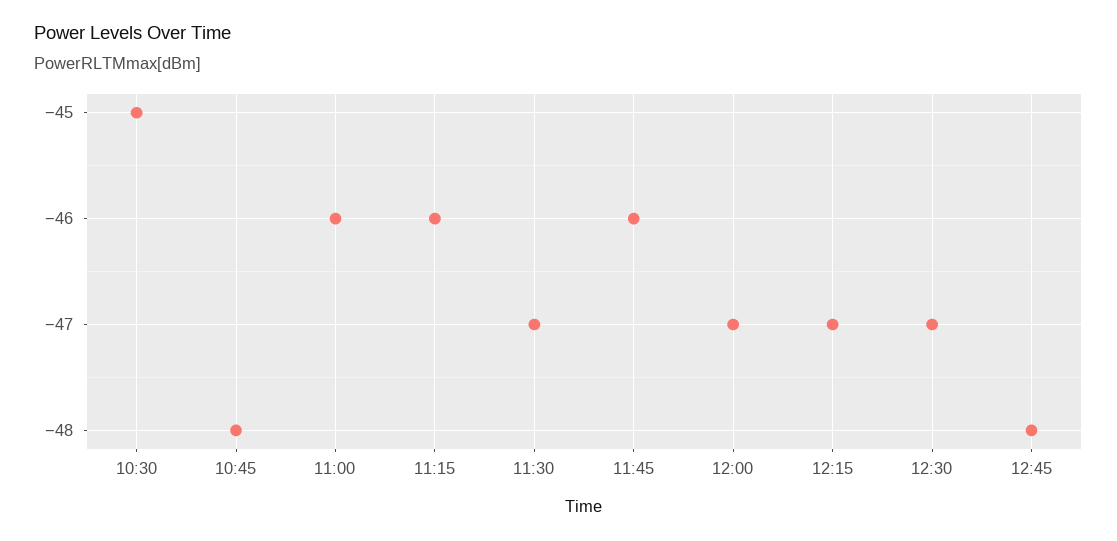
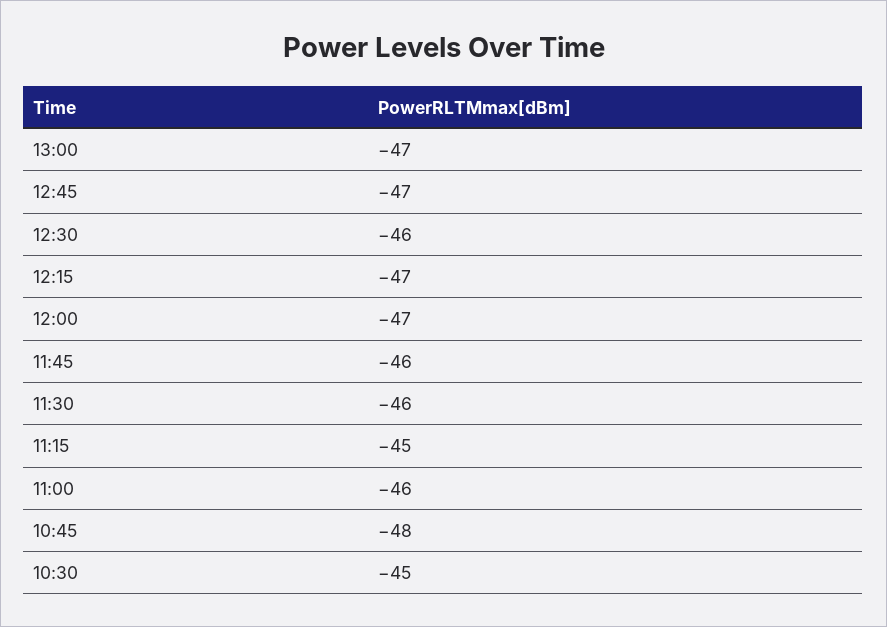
11:15: -46 -> -45
11:30: -47 -> -46
12:30: -47 -> -46
12:45: -48 -> -47
13:00: none -> -47

